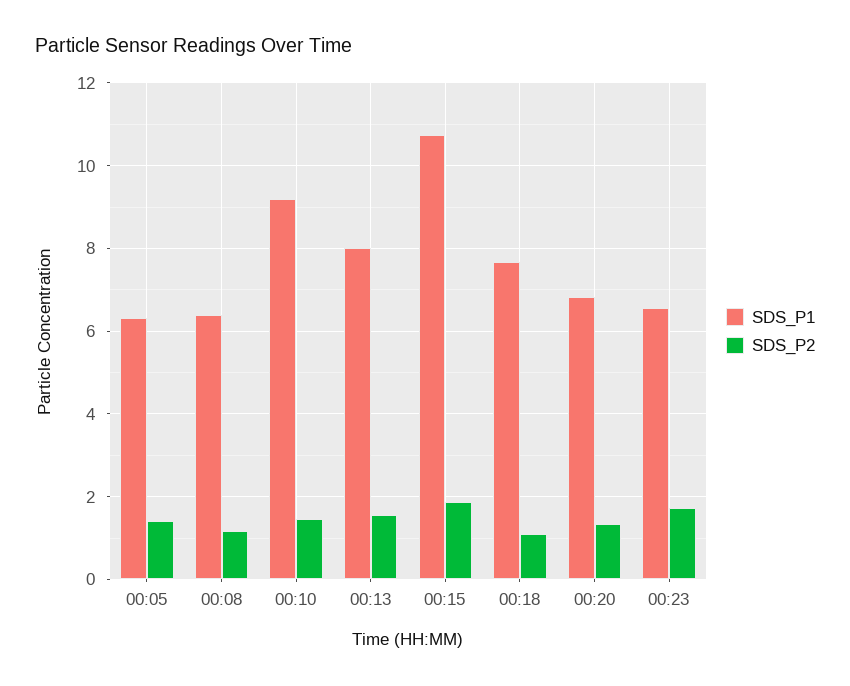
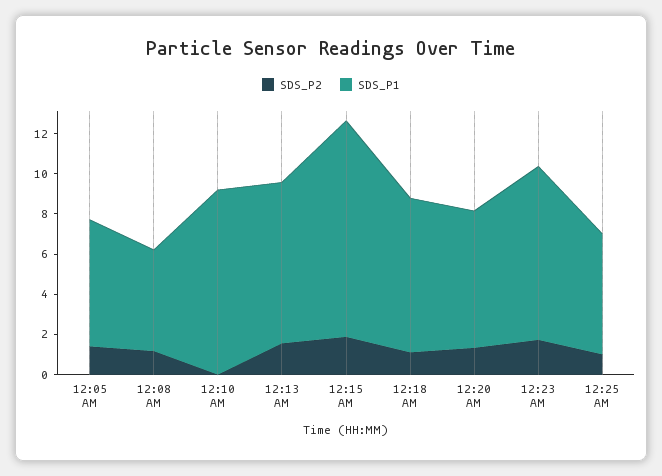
SDS_P1, 00:08: 6.4 -> 5
SDS_P2, 00:10: 1.4 -> 0
SDS_P1, 00:23: 6.6 -> 8.5
SDS_P2, 12:25 AM: none -> 1
SDS_P1, 12:25 AM: none -> 6

